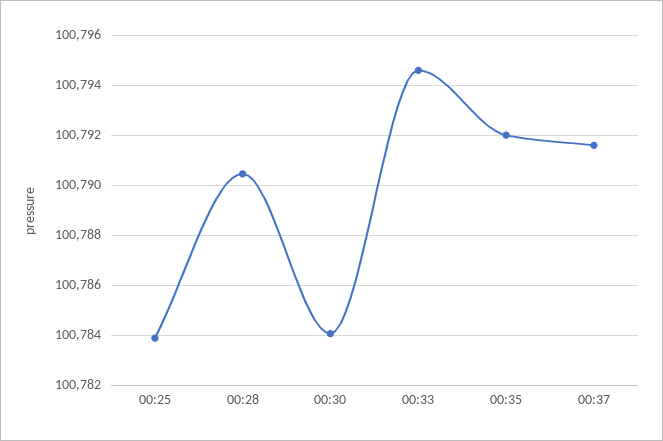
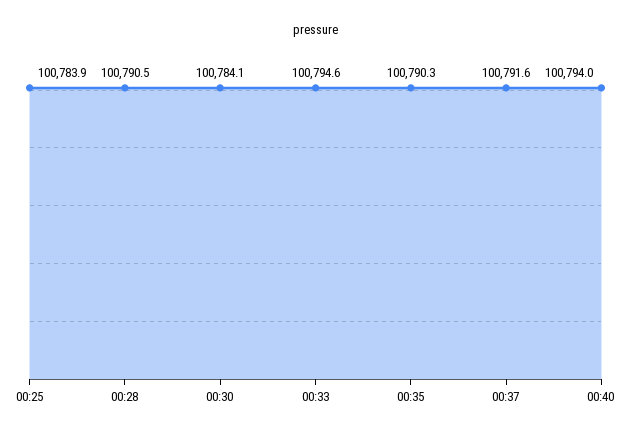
00:35: 100792 -> 100790.3
00:40: none -> 100794

